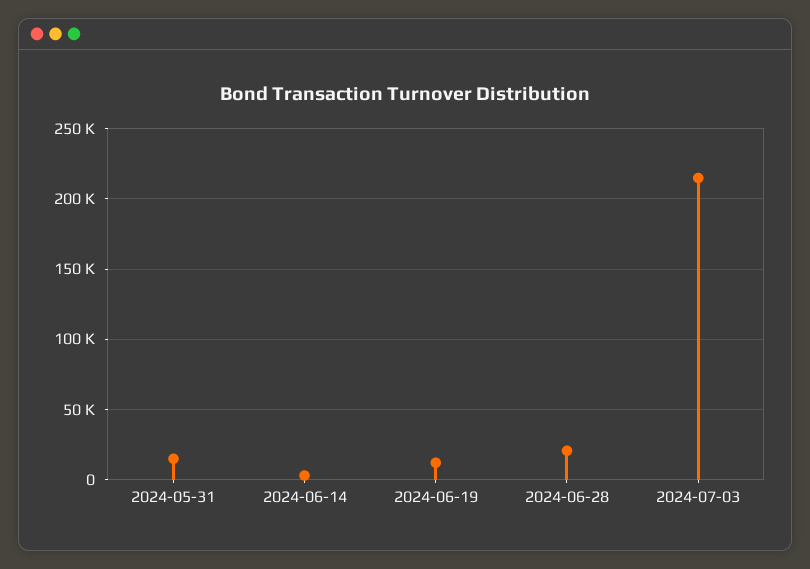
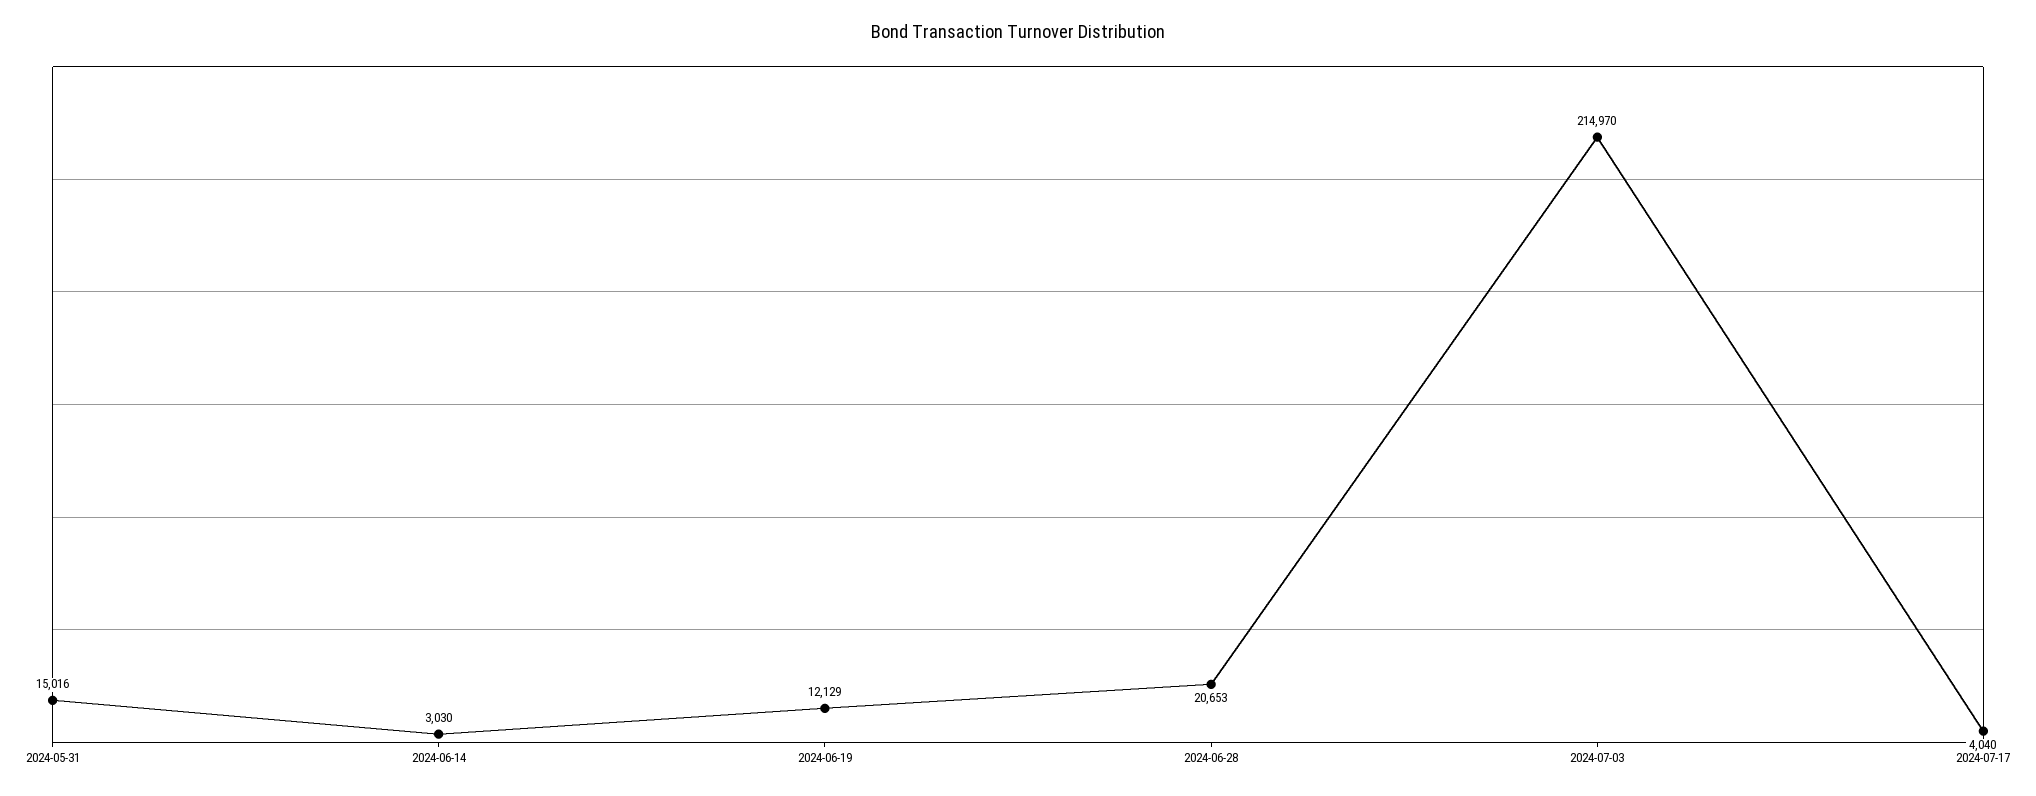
2024-07-17: none -> 4040

